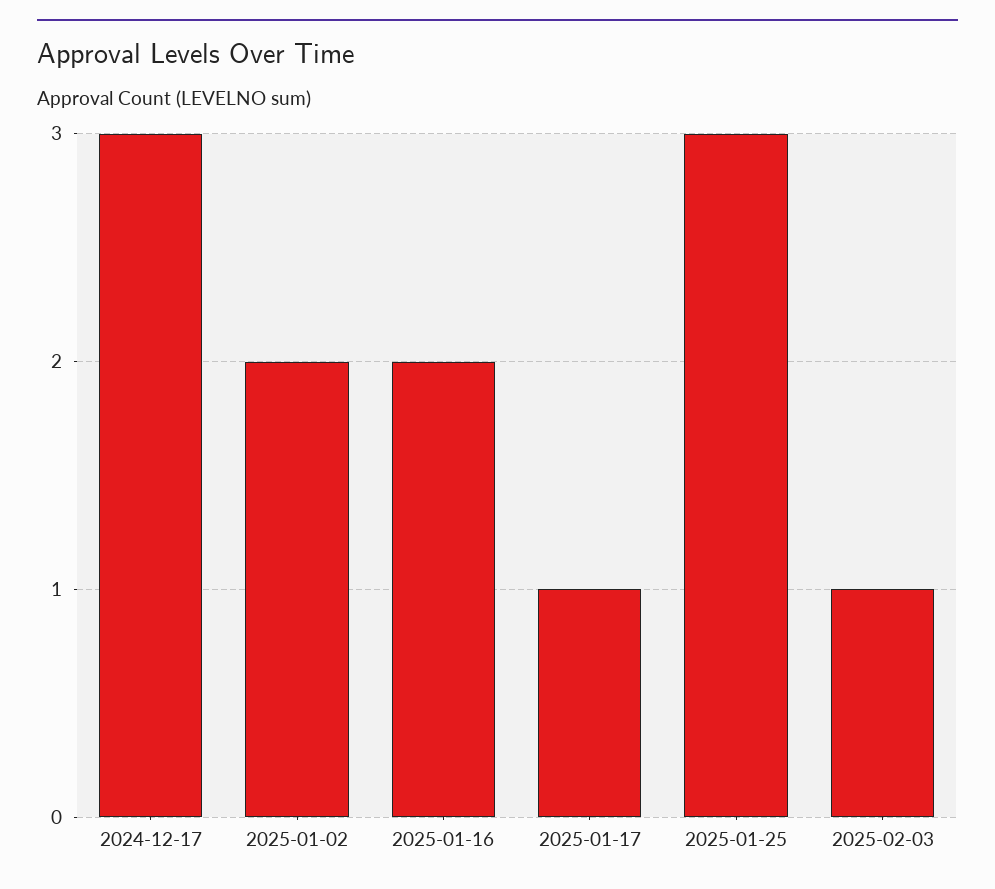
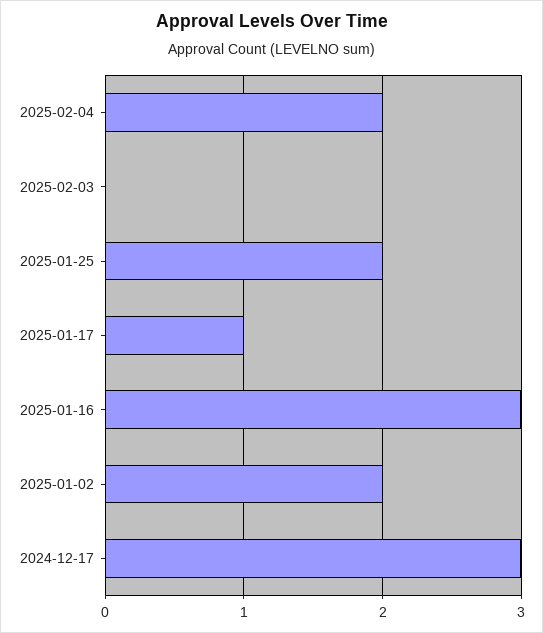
2025-01-16: 2 -> 3
2025-01-25: 3 -> 2
2025-02-03: 1 -> 0
2025-02-04: none -> 2

